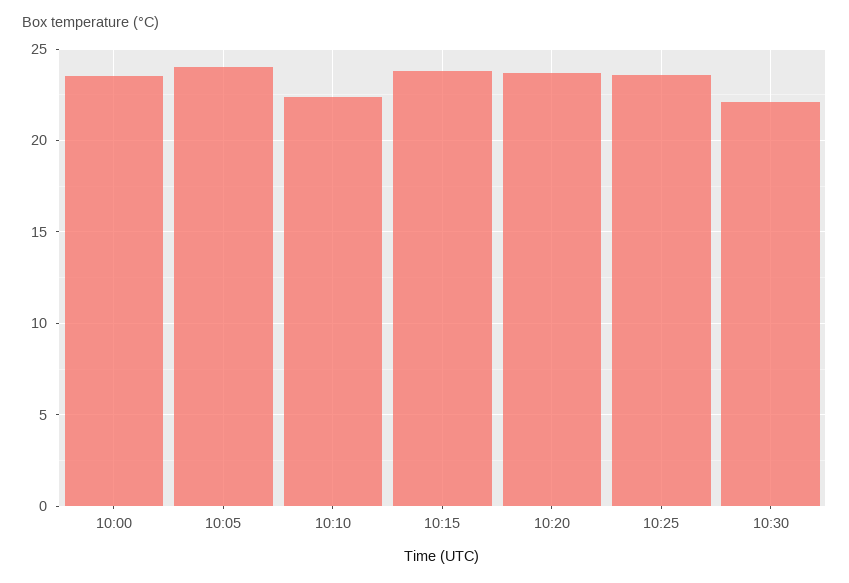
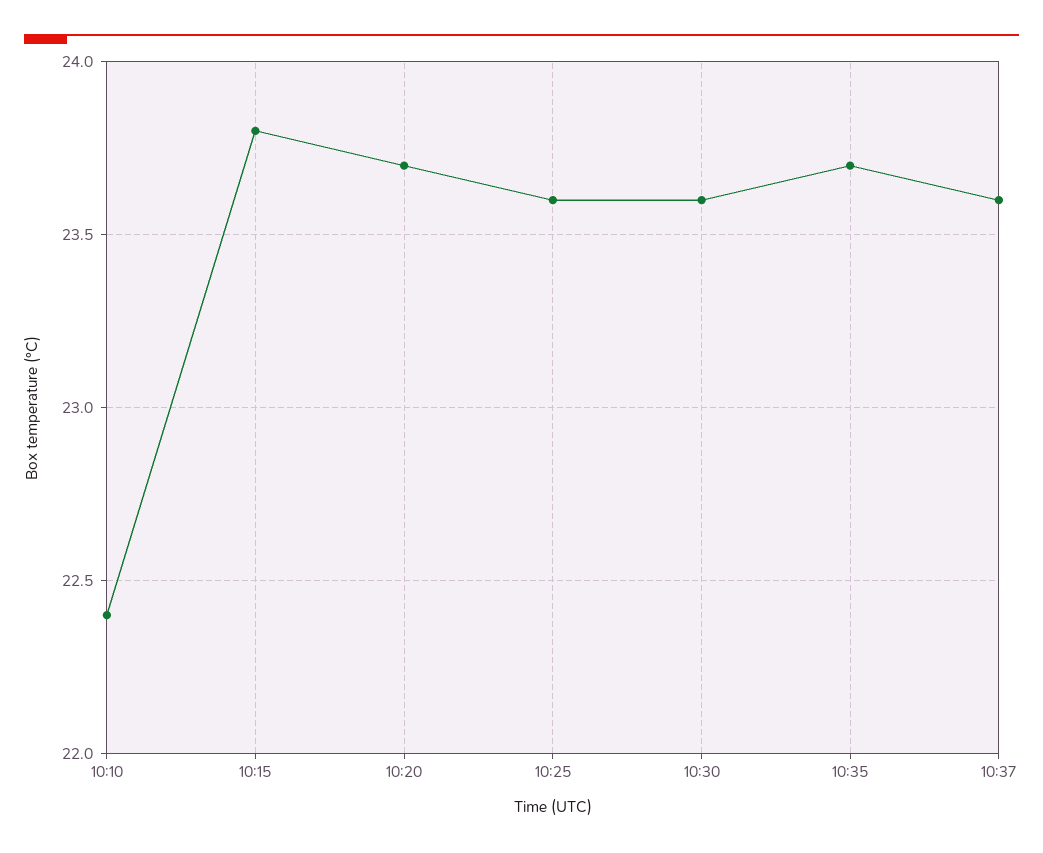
10:00: 23.5 -> none
10:05: 24 -> none
10:30: 22 -> 23.6
10:35: none -> 23.7
10:37: none -> 23.6

